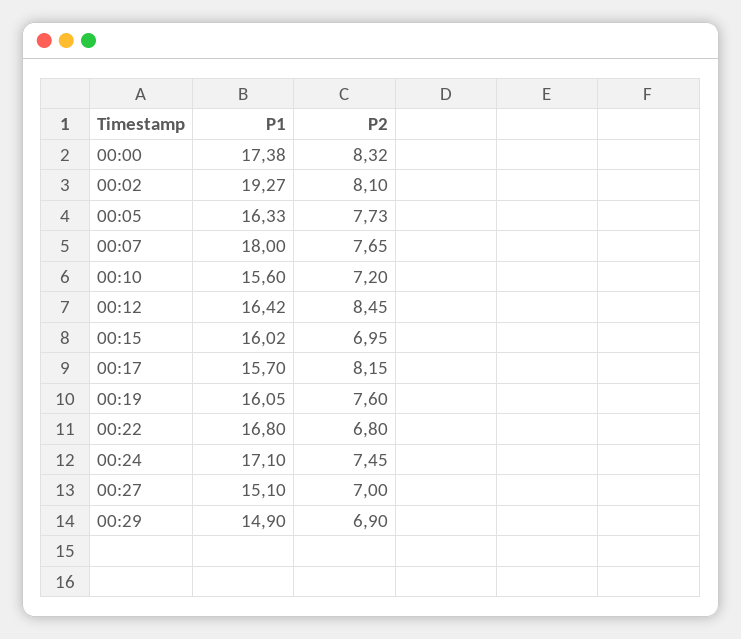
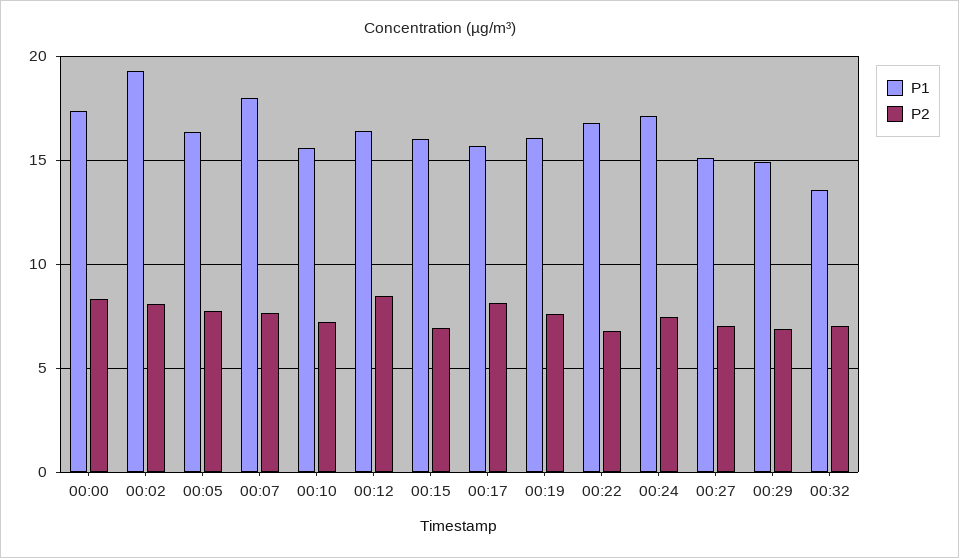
P1, 00:32: none -> 13.5
P2, 00:32: none -> 7

